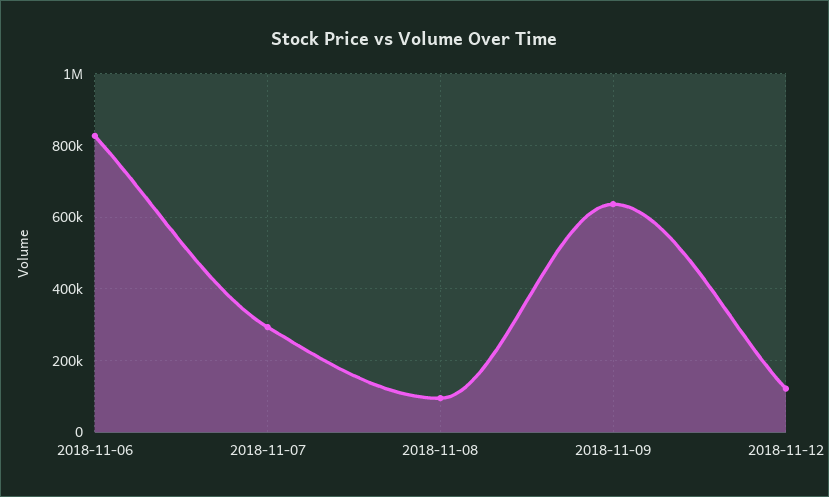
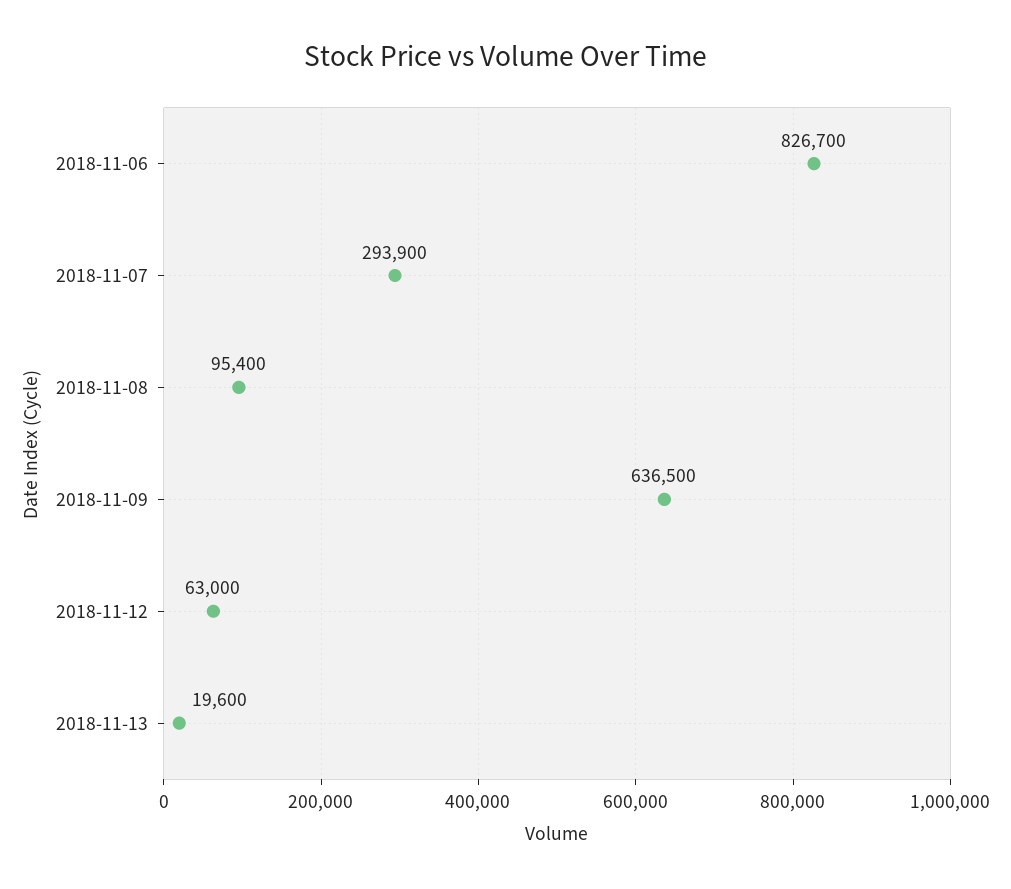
2018-11-12: 120000 -> 63000
2018-11-13: none -> 19600

